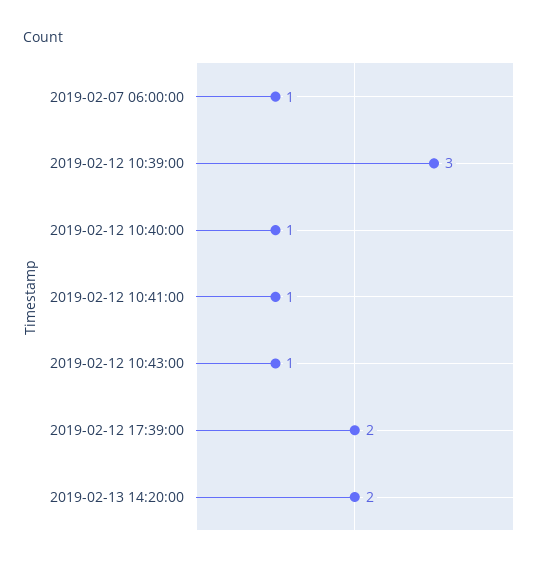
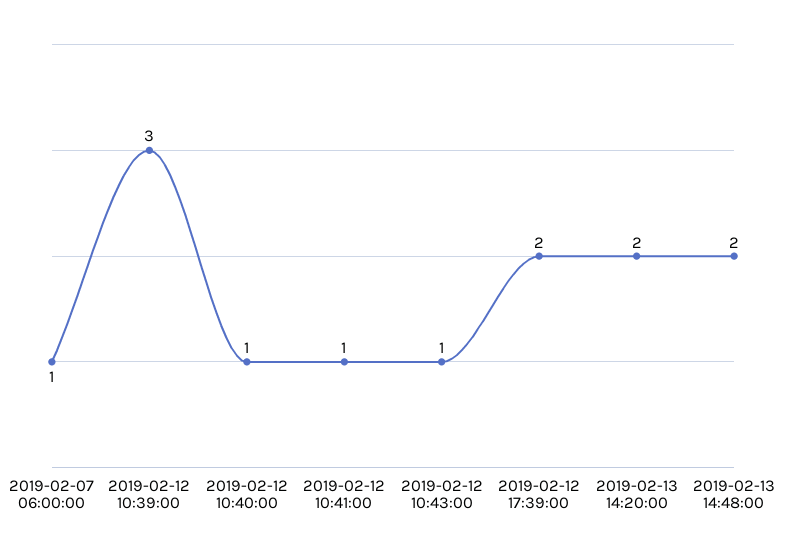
2019-02-13 14:48:00: none -> 2

